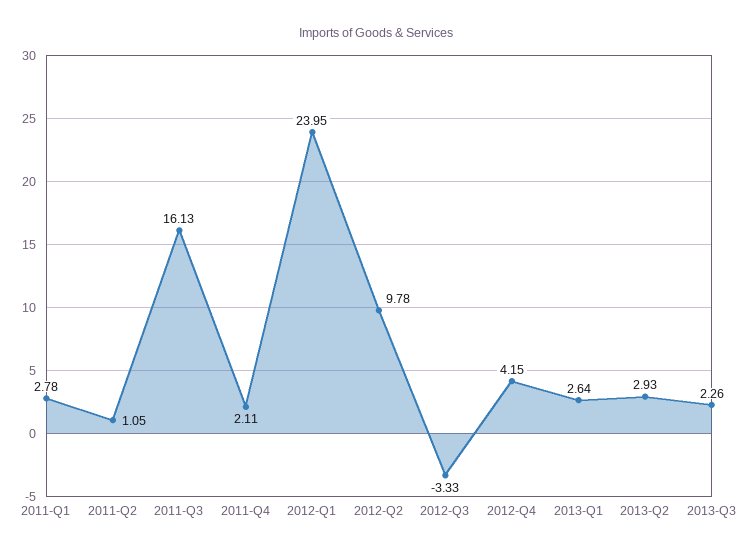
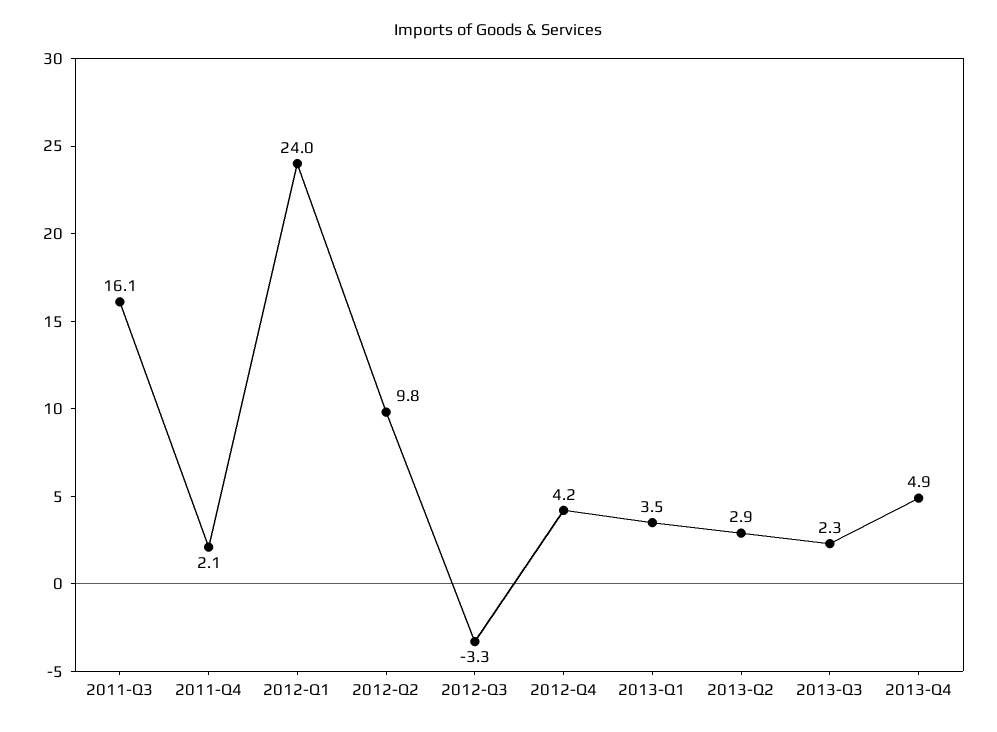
2011-Q1: 2.78 -> none
2011-Q2: 1.05 -> none
2013-Q1: 2.64 -> 3.5
2013-Q4: none -> 4.9

